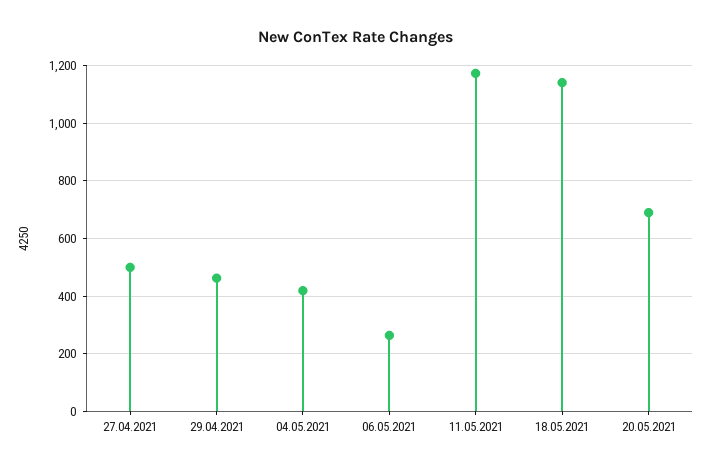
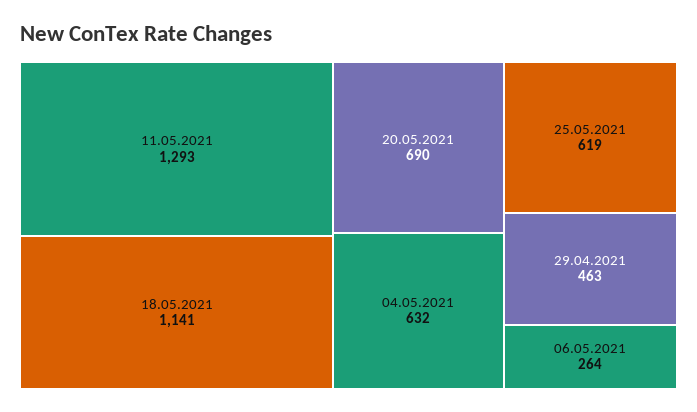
27.04.2021: 500 -> none
04.05.2021: 425 -> 632
11.05.2021: 1175 -> 1293
25.05.2021: none -> 619

